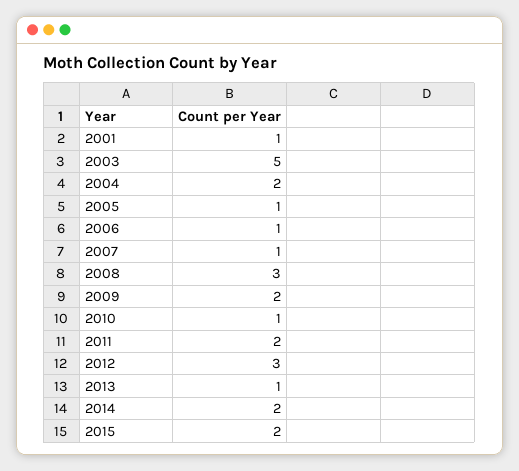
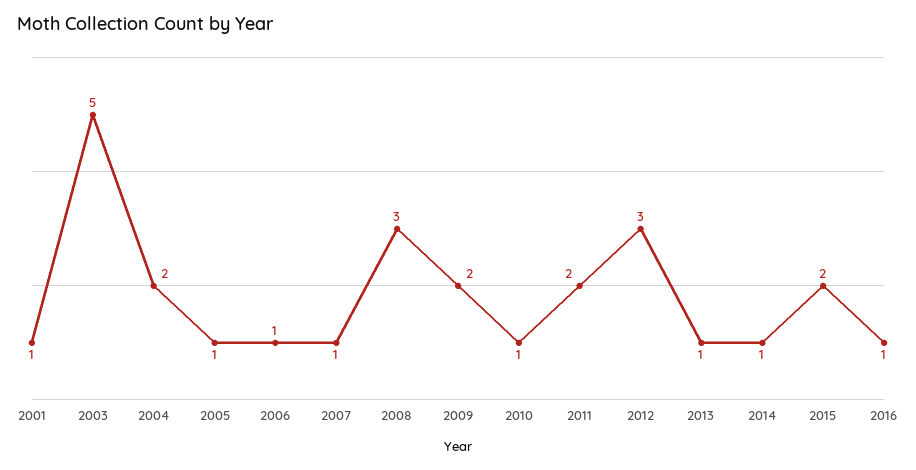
2014: 2 -> 1
2016: none -> 1

